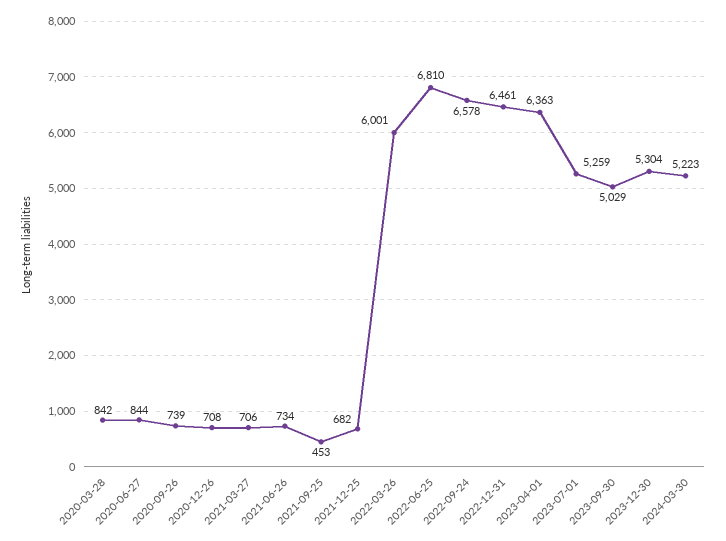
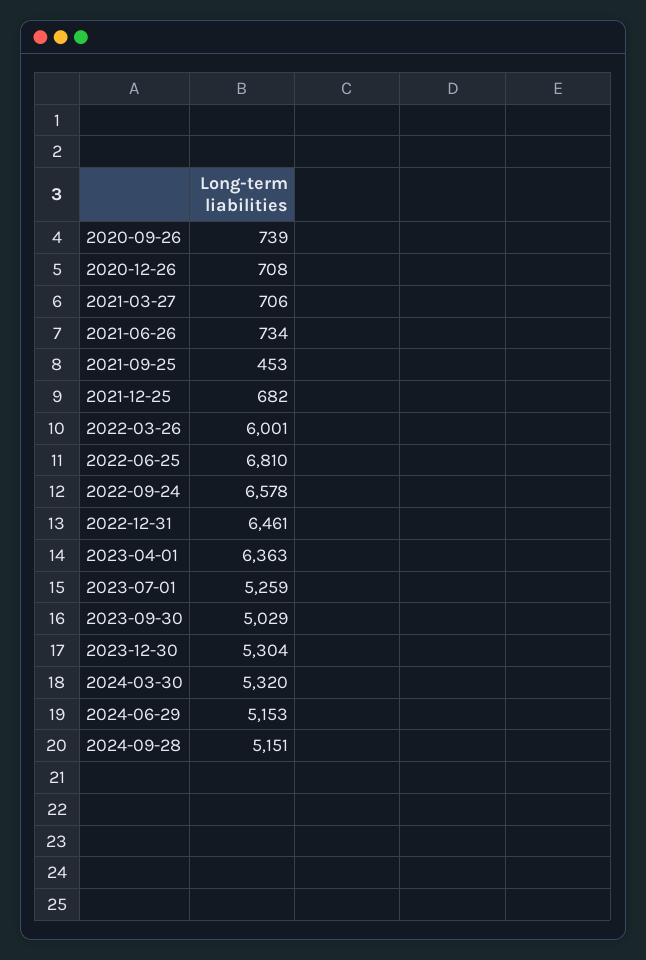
2020-03-28: 842 -> none
2020-06-27: 844 -> none
2024-03-30: 5223 -> 5320
2024-06-29: none -> 5153
2024-09-28: none -> 5151

